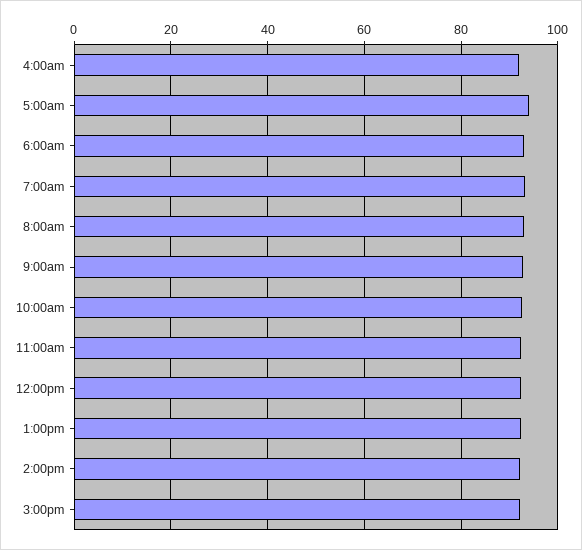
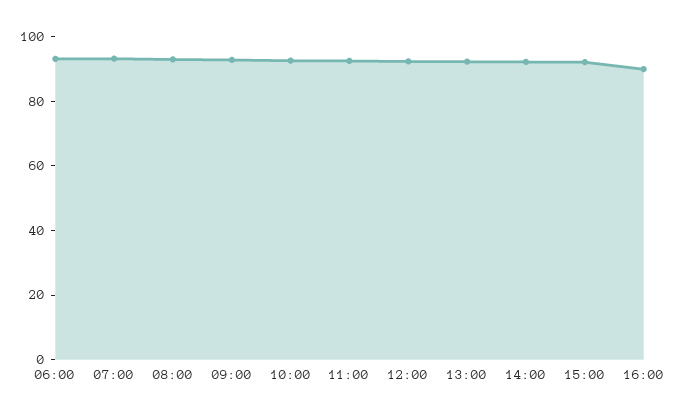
4:00am: 92 -> none
5:00am: 94 -> none
16:00: none -> 90

